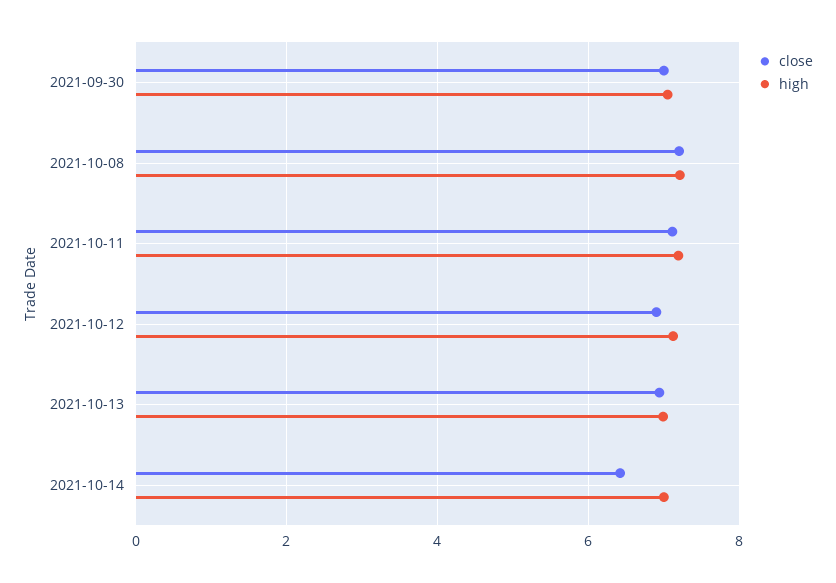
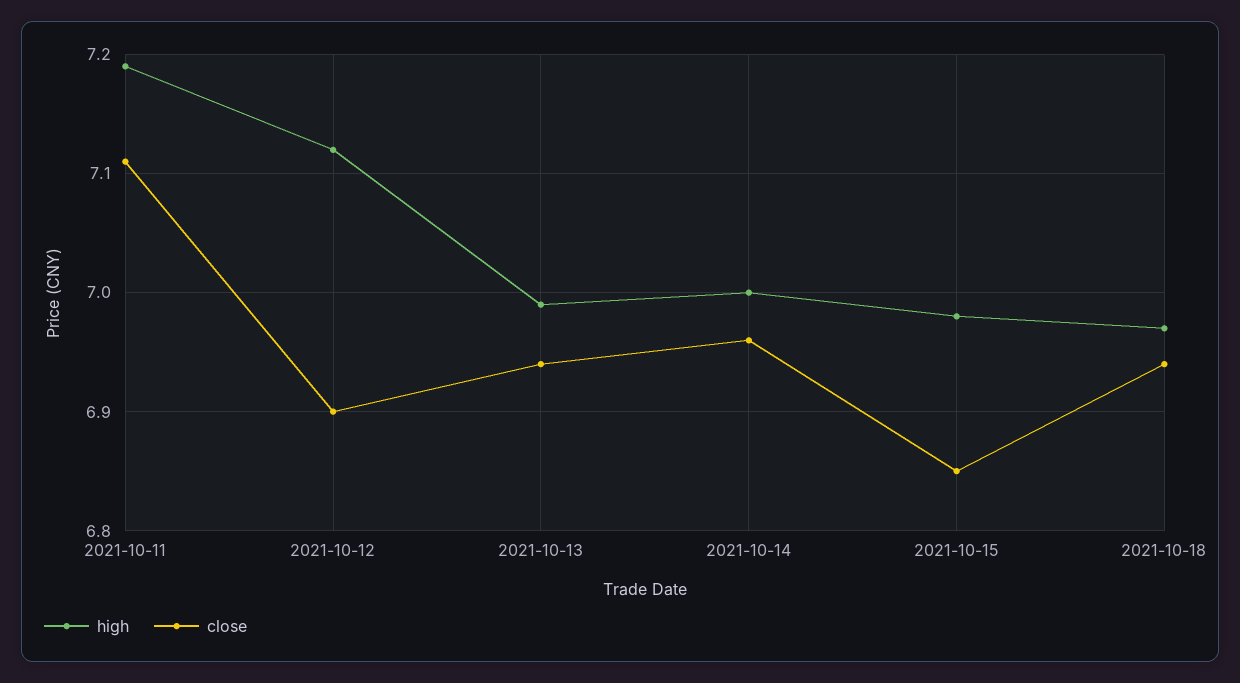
close, 2021-09-30: 7 -> none
high, 2021-09-30: 7 -> none
close, 2021-10-08: 7.2 -> none
high, 2021-10-08: 7.2 -> none
close, 2021-10-14: 6.4 -> 6.96
high, 2021-10-15: none -> 6.98
close, 2021-10-15: none -> 6.85
high, 2021-10-18: none -> 6.97
close, 2021-10-18: none -> 6.94

